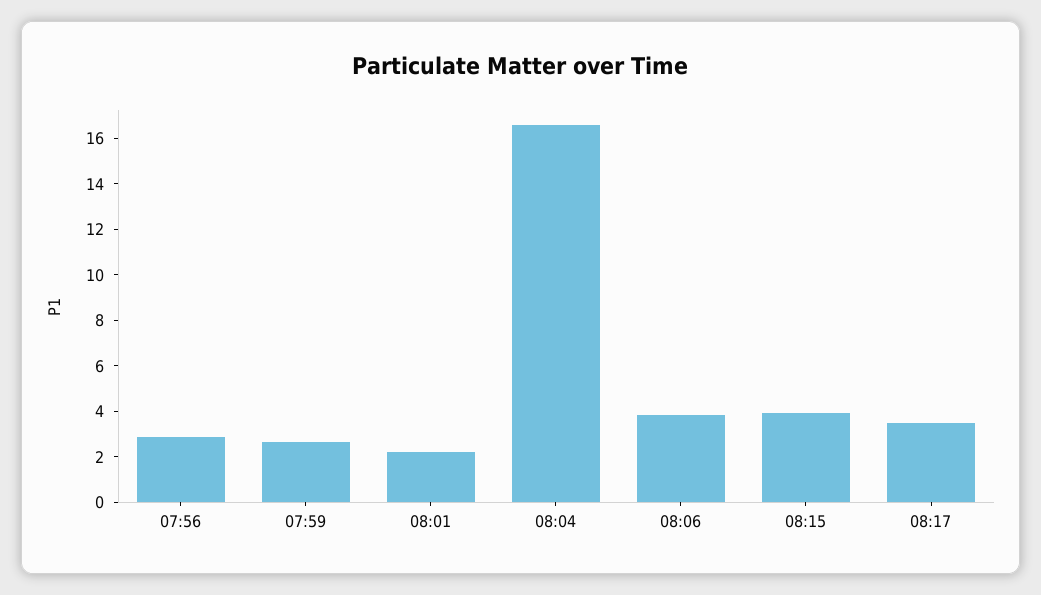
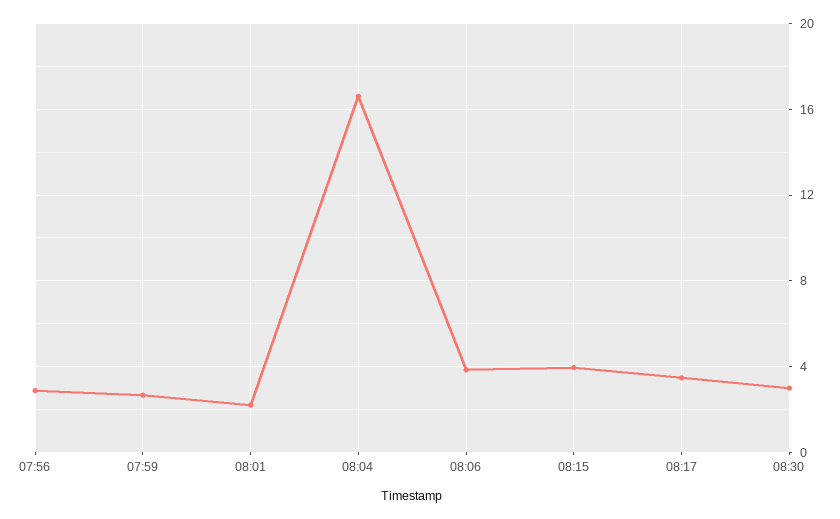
08:30: none -> 3

